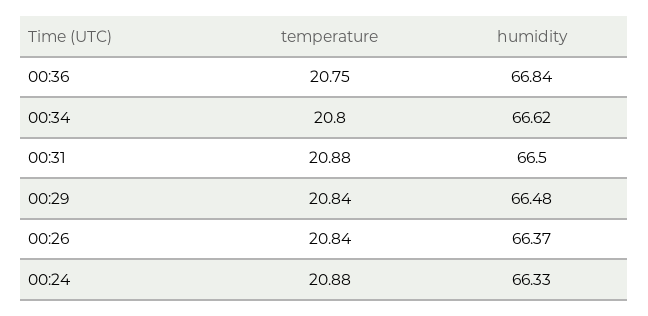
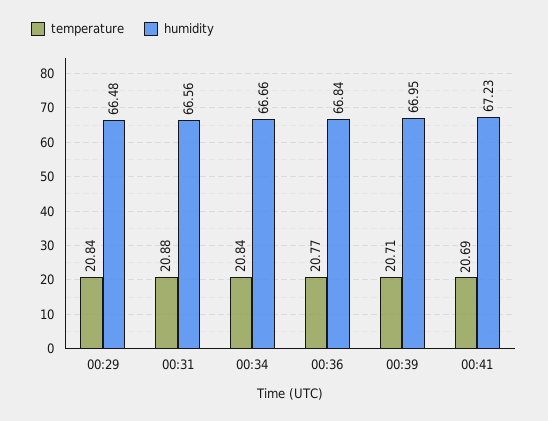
temperature, 00:36: 20.75 -> 20.77
temperature, 00:34: 20.8 -> 20.84
humidity, 00:34: 66.62 -> 66.66
humidity, 00:31: 66.5 -> 66.56
temperature, 00:26: 20.84 -> none
humidity, 00:26: 66.37 -> none
temperature, 00:24: 20.88 -> none
humidity, 00:24: 66.33 -> none
temperature, 00:39: none -> 20.71
humidity, 00:39: none -> 66.95
temperature, 00:41: none -> 20.69
humidity, 00:41: none -> 67.23

